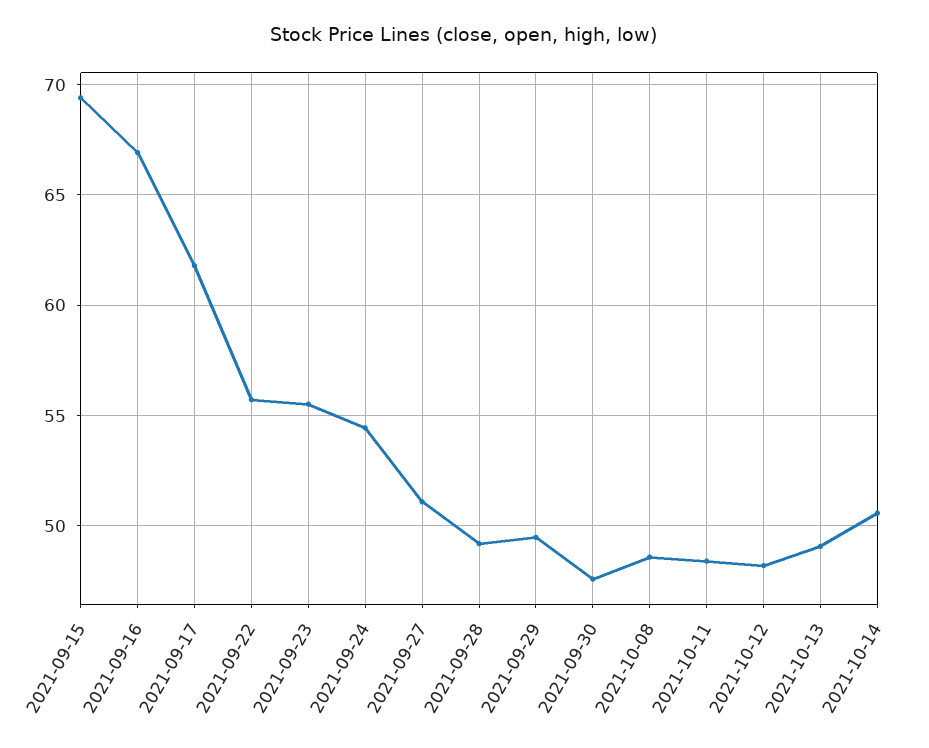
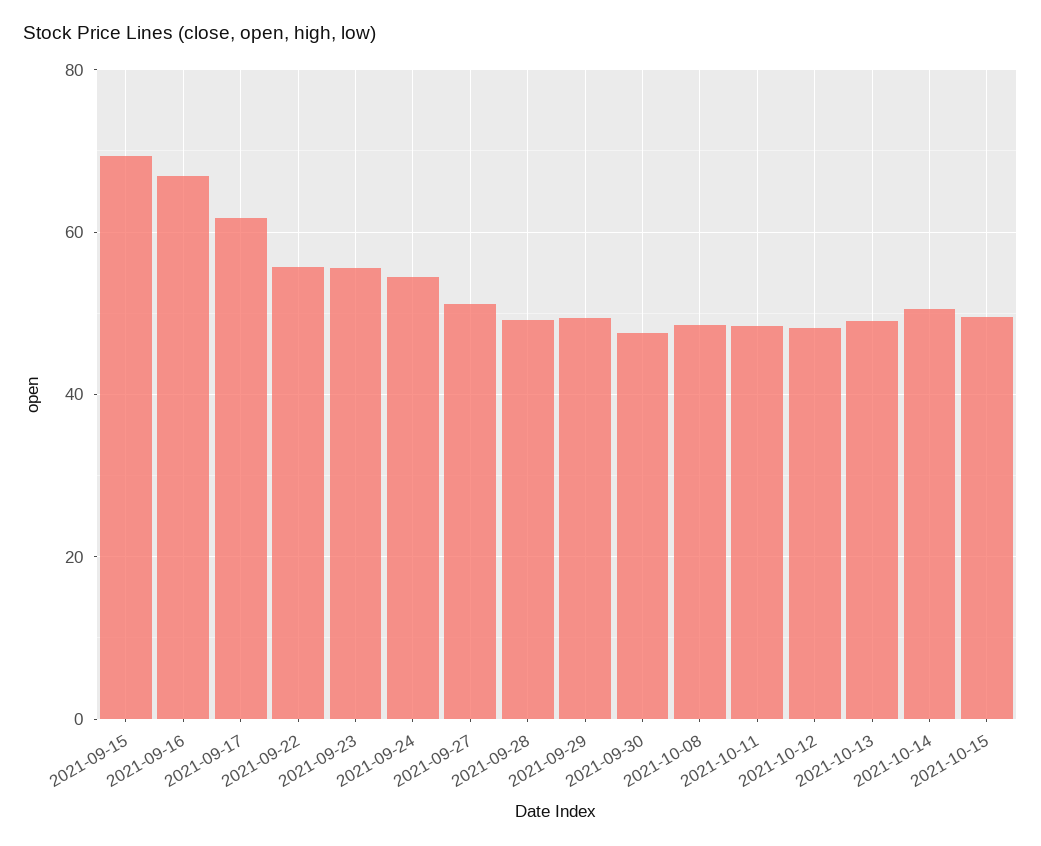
2021-10-15: none -> 50

